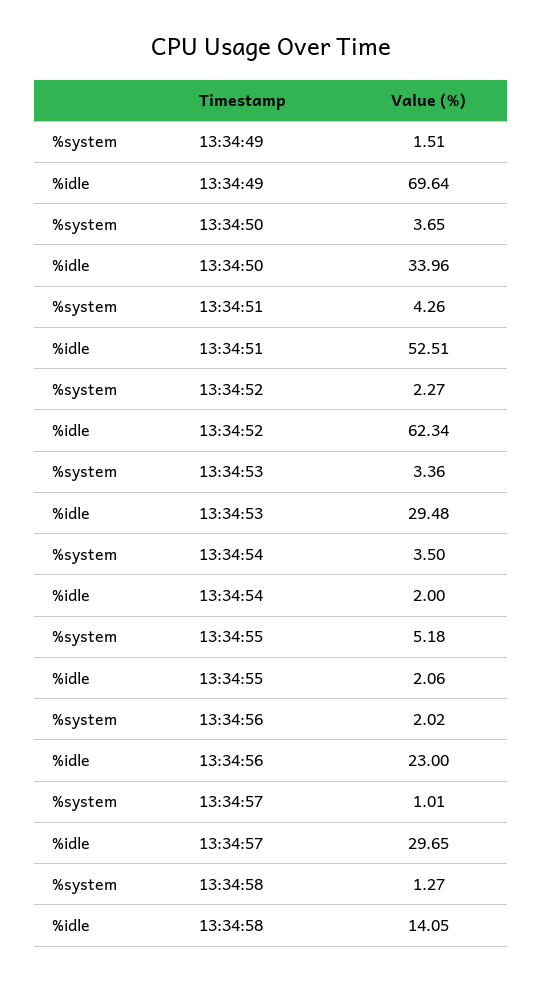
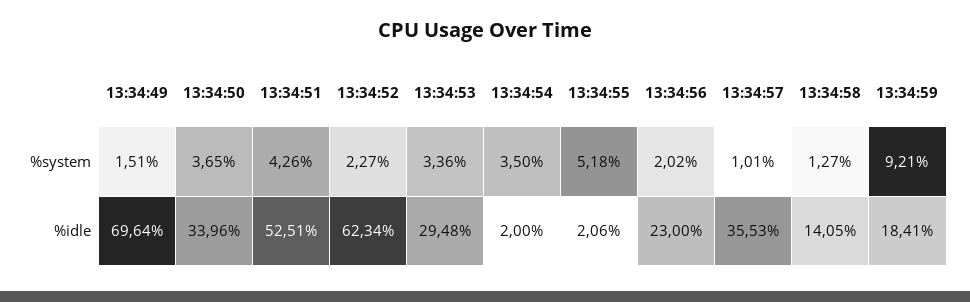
%idle, 13:34:57: 29.65 -> 35.53
%system, 13:34:59: none -> 9.21
%idle, 13:34:59: none -> 18.41

